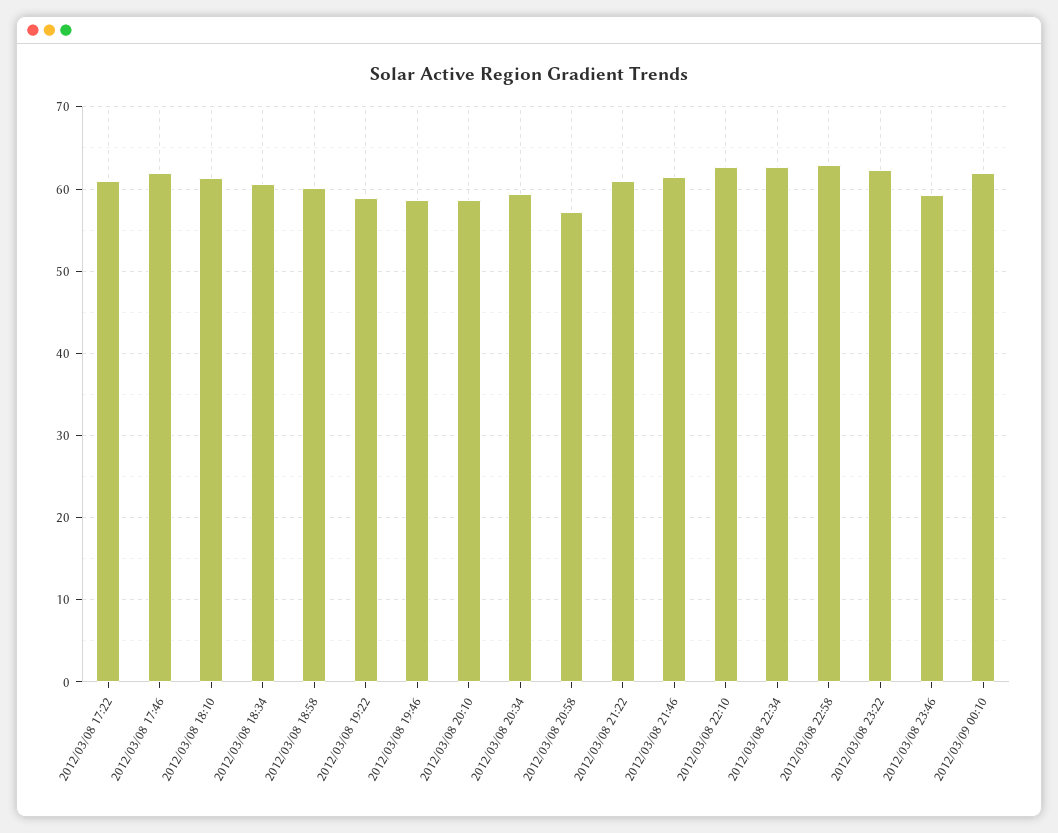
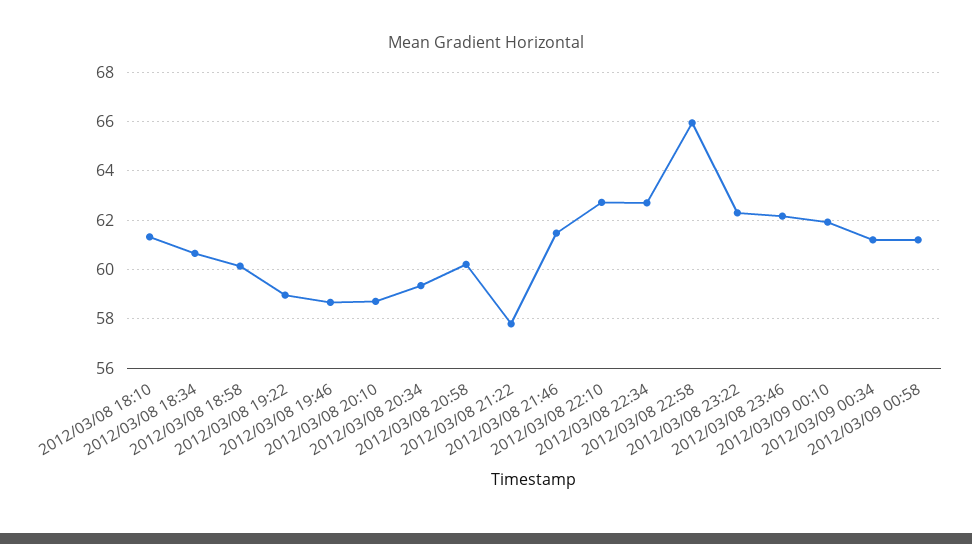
2012/03/08 17:22: 61 -> none
2012/03/08 17:46: 62 -> none
2012/03/08 20:58: 57 -> 60.25
2012/03/08 21:22: 61 -> 57.75
2012/03/08 22:58: 63 -> 66
2012/03/08 23:46: 59 -> 62.25
2012/03/09 00:34: none -> 61.25
2012/03/09 00:58: none -> 61.25

